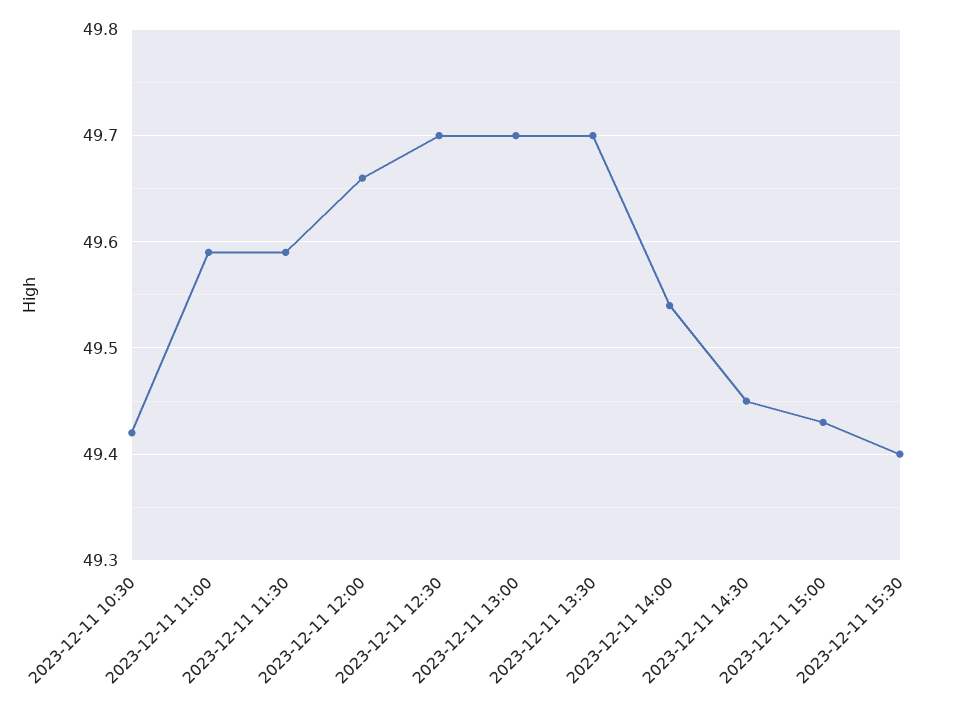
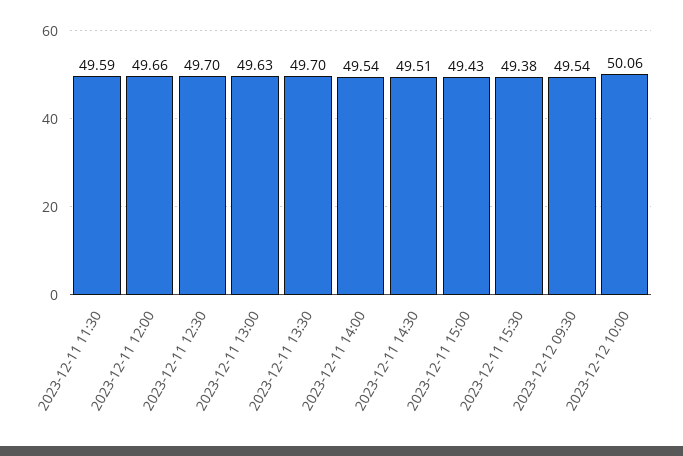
2023-12-11 10:30: 49.42 -> none
2023-12-11 11:00: 49.59 -> none
2023-12-11 13:00: 49.7 -> 49.63
2023-12-11 14:30: 49.45 -> 49.51
2023-12-11 15:30: 49.4 -> 49.38
2023-12-12 09:30: none -> 49.54
2023-12-12 10:00: none -> 50.06

